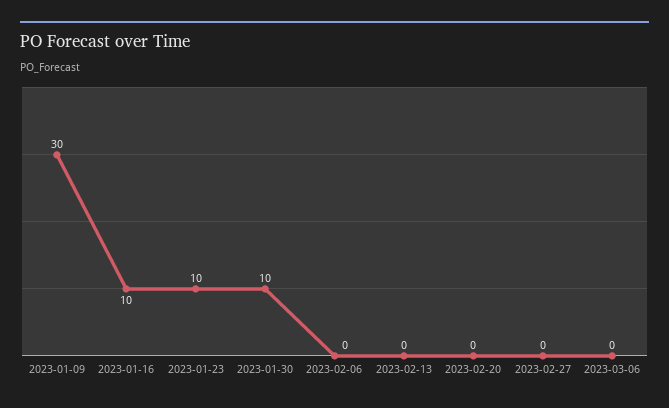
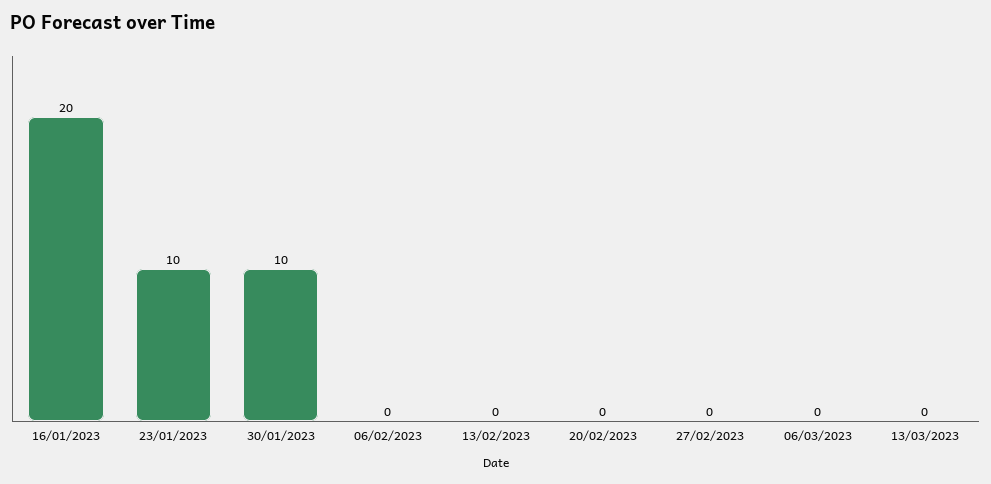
2023-01-09: 30 -> none
2023-01-16: 10 -> 20
13/03/2023: none -> 0

